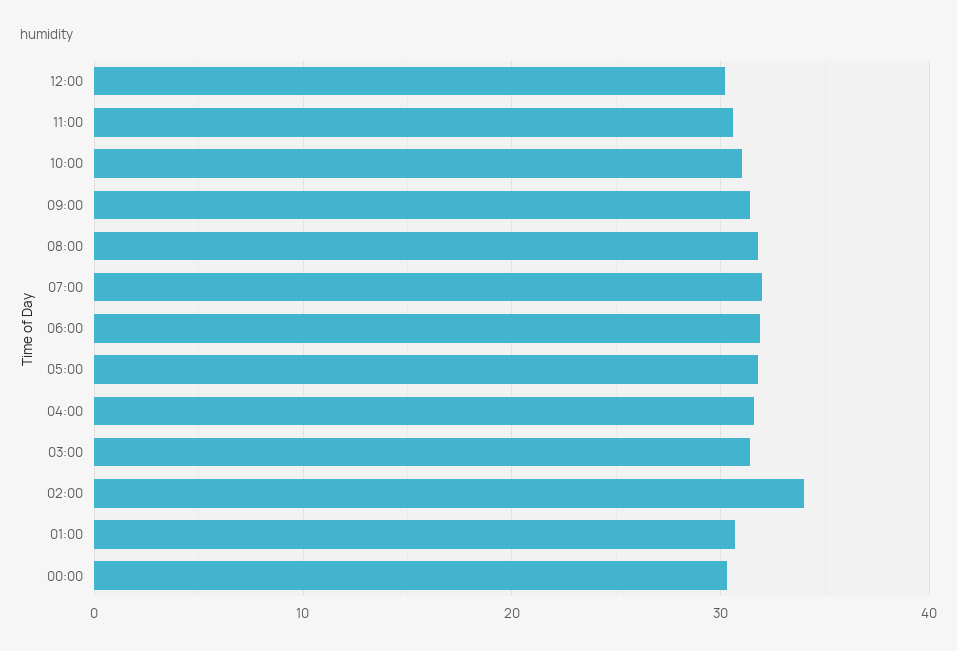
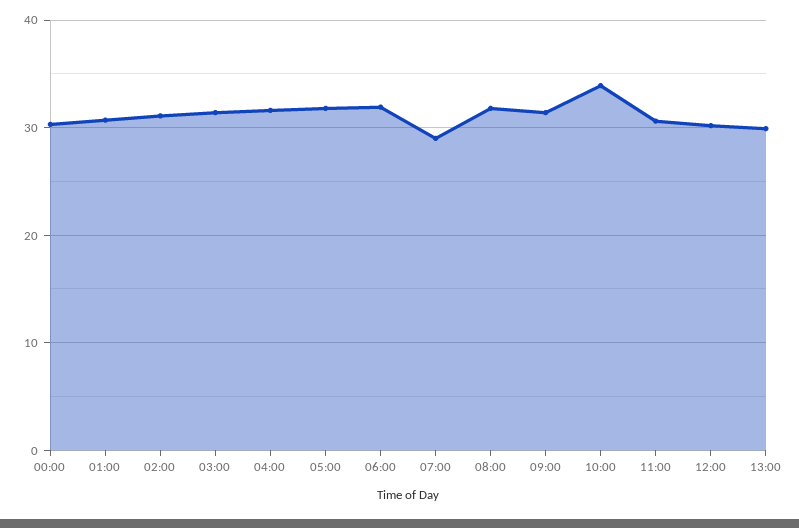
10:00: 31 -> 34
07:00: 32 -> 29
02:00: 34 -> 31
13:00: none -> 30

